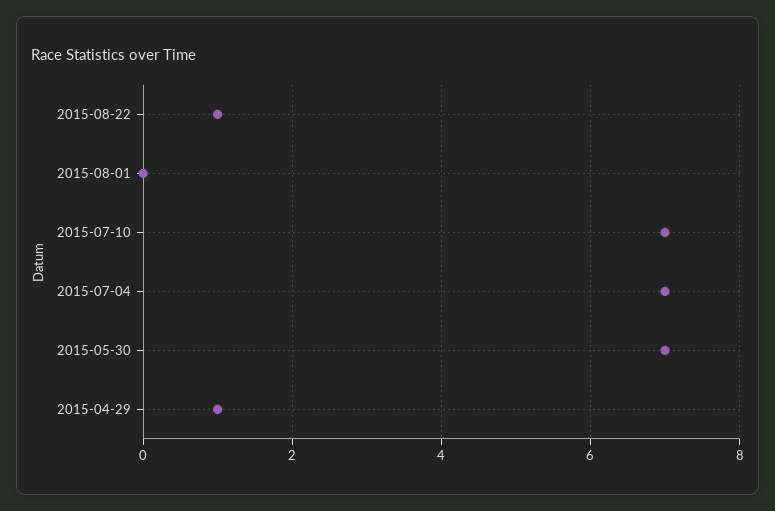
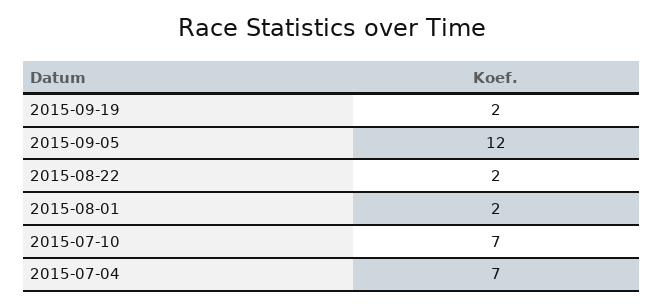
2015-08-22: 1 -> 2
2015-08-01: 0 -> 2
2015-05-30: 7 -> none
2015-04-29: 1 -> none
2015-09-19: none -> 2
2015-09-05: none -> 12

